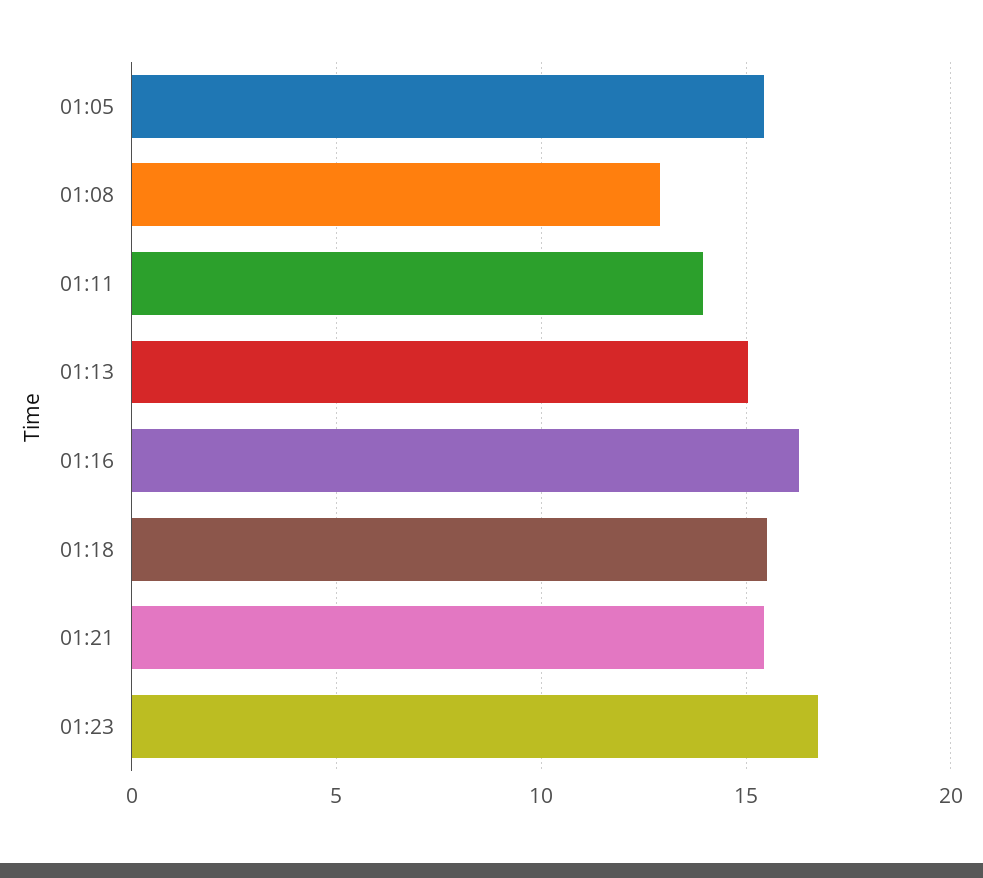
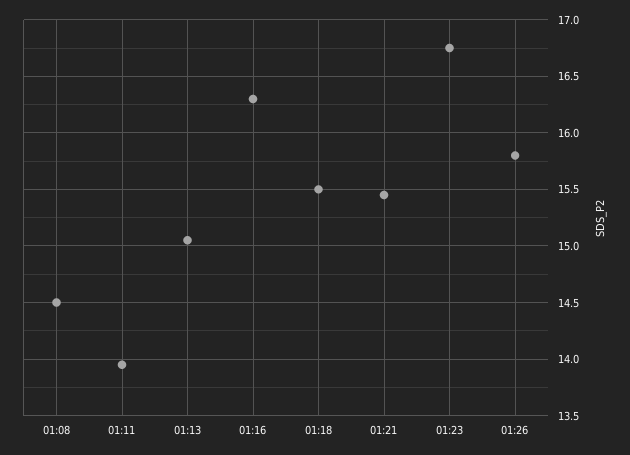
01:05: 15.5 -> none
01:08: 13 -> 14.5
01:26: none -> 15.8

